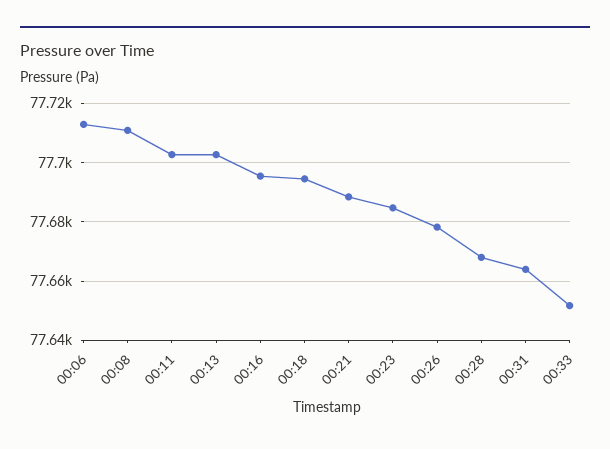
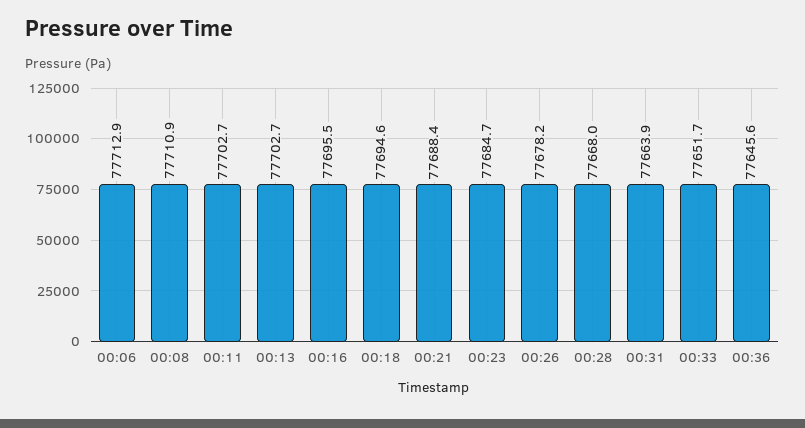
00:36: none -> 77645.6

